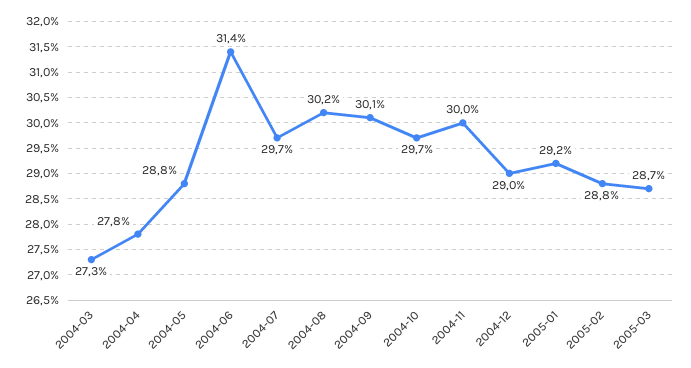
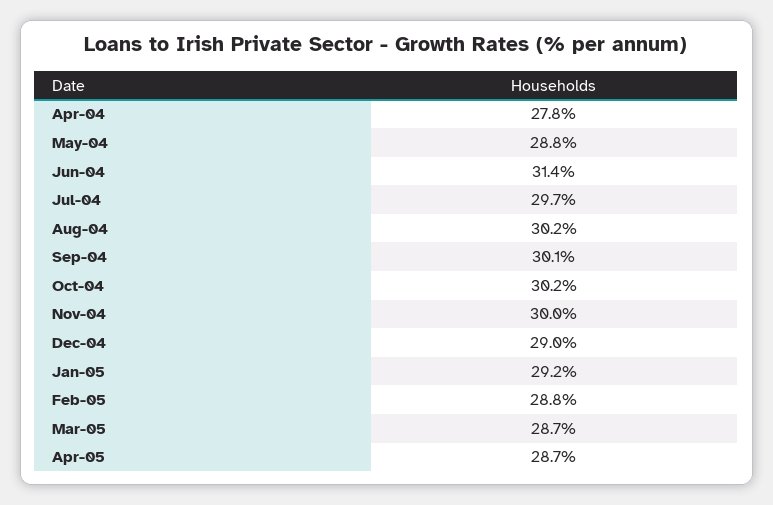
2004-03: 27.3 -> none
2004-10: 29.7 -> 30.2
Apr-05: none -> 28.7

